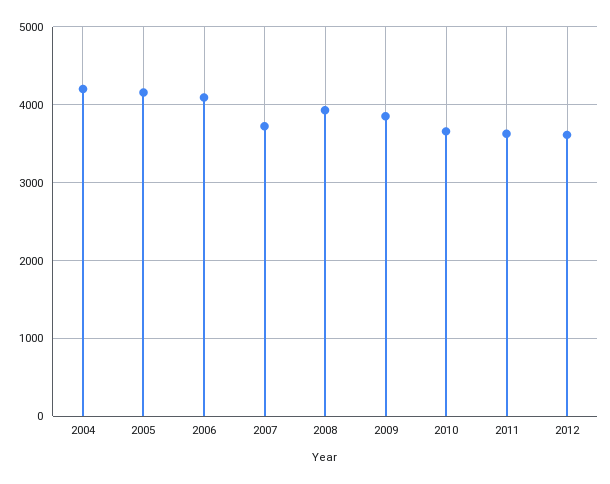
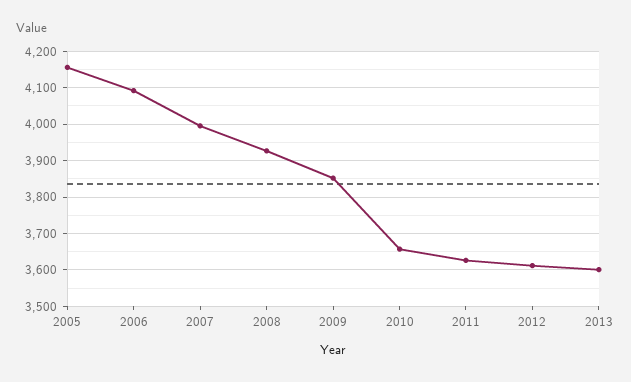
2004: 4200 -> none
2007: 3700 -> 4000
2013: none -> 3600

